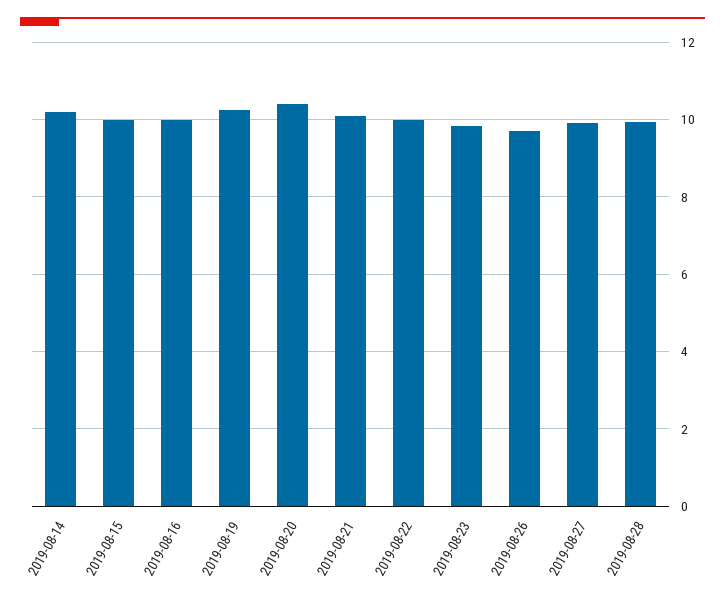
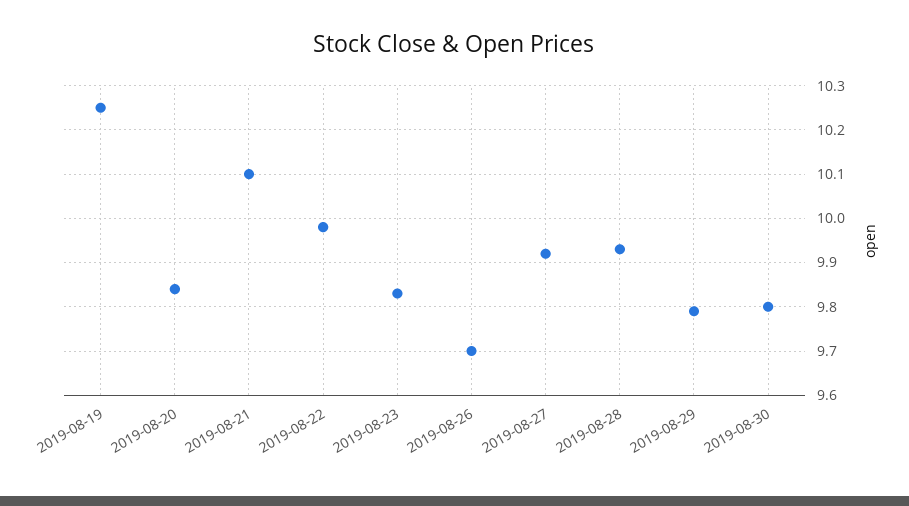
2019-08-14: 10.2 -> none
2019-08-15: 10 -> none
2019-08-16: 10 -> none
2019-08-20: 10.4 -> 9.85
2019-08-29: none -> 9.8
2019-08-30: none -> 9.8

